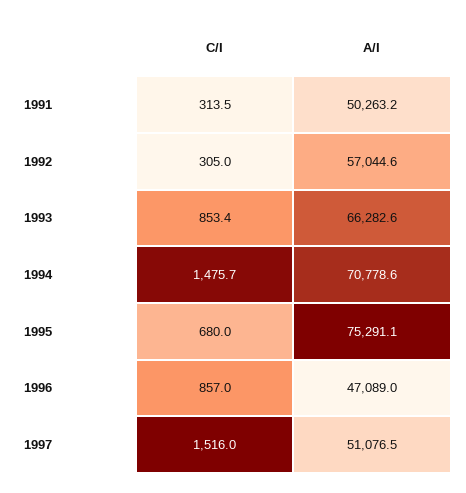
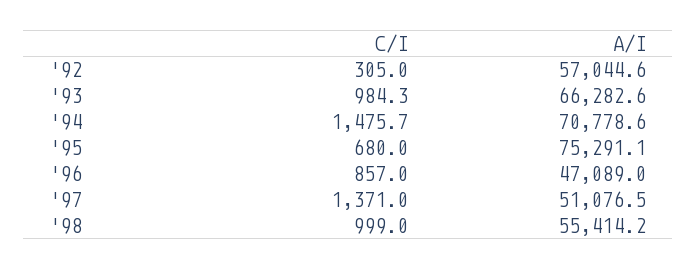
C/I, 1991: 313.5 -> none
A/I, 1991: 50263.2 -> none
C/I, 1993: 853.4 -> 984.3
C/I, 1997: 1516 -> 1371
C/I, '98: none -> 999
A/I, '98: none -> 55414.2

